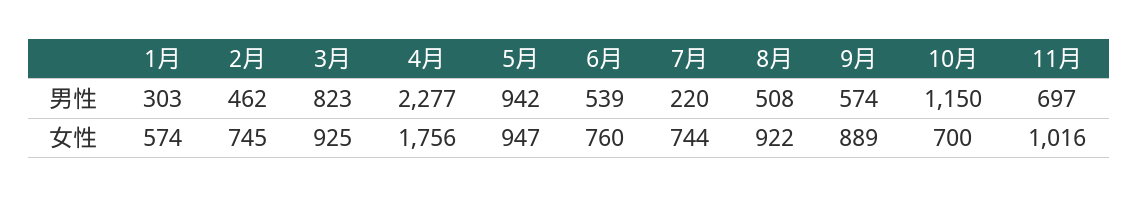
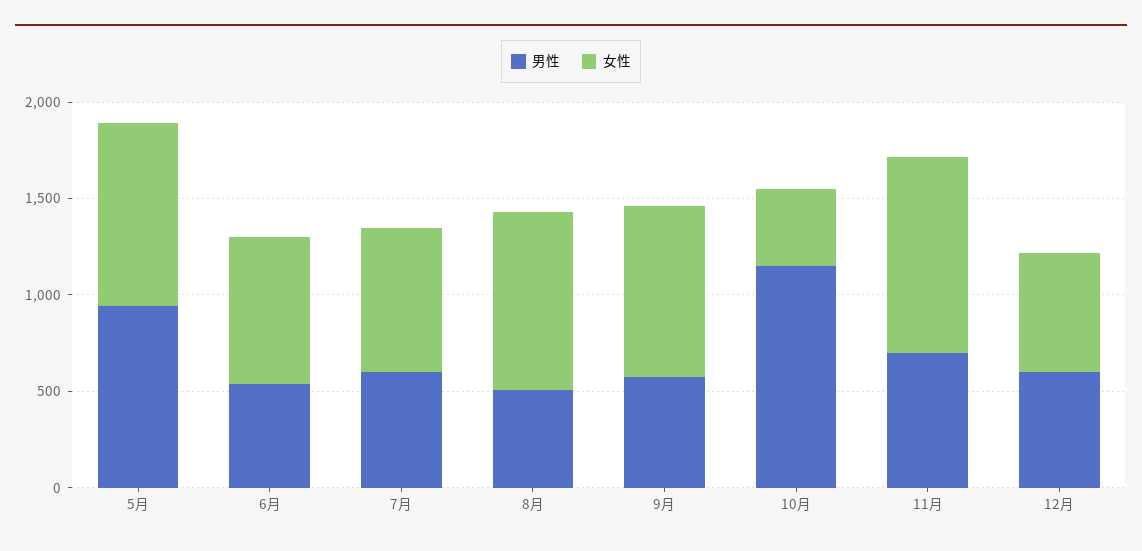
男性, 1月: 303 -> none
男性, 2月: 462 -> none
男性, 3月: 823 -> none
男性, 4月: 2277 -> none
男性, 7月: 220 -> 600
女性, 1月: 574 -> none
女性, 2月: 745 -> none
女性, 3月: 925 -> none
女性, 4月: 1756 -> none
女性, 10月: 700 -> 400
男性, 12月: none -> 600
女性, 12月: none -> 600

